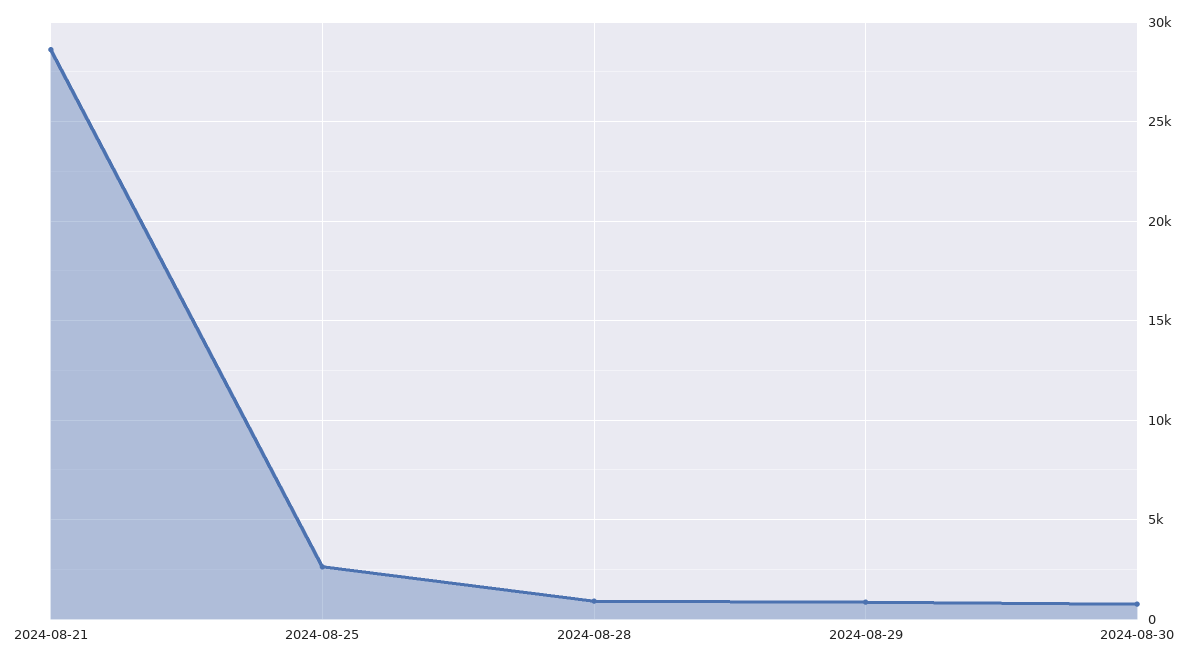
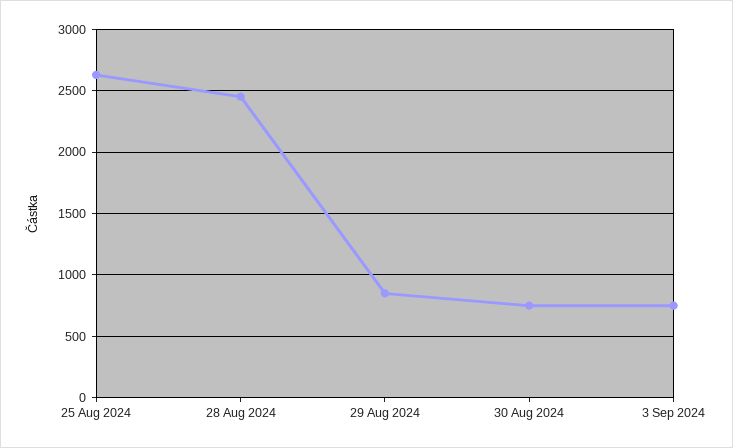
2024-08-21: 28500 -> none
2024-08-28: 1000 -> 2450
3 Sep 2024: none -> 750

